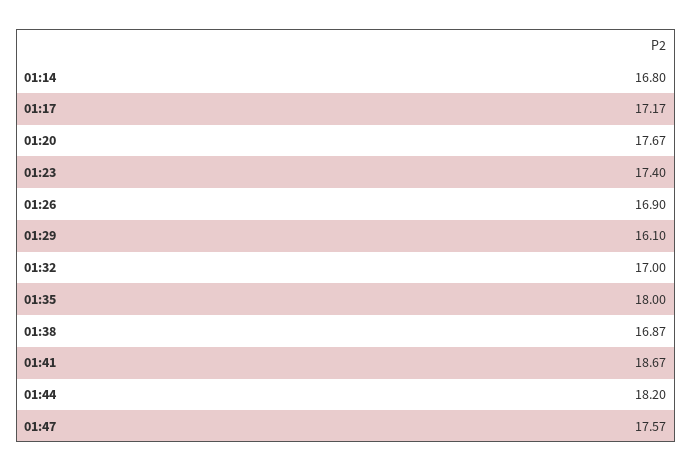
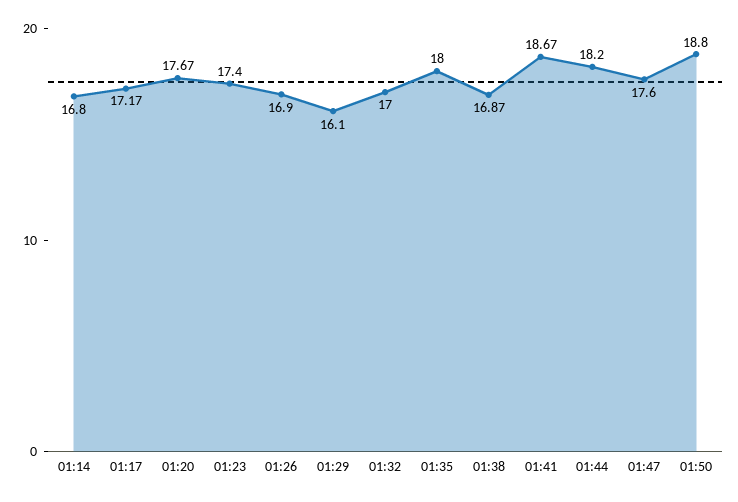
01:47: 17.57 -> 17.6
01:50: none -> 18.8

